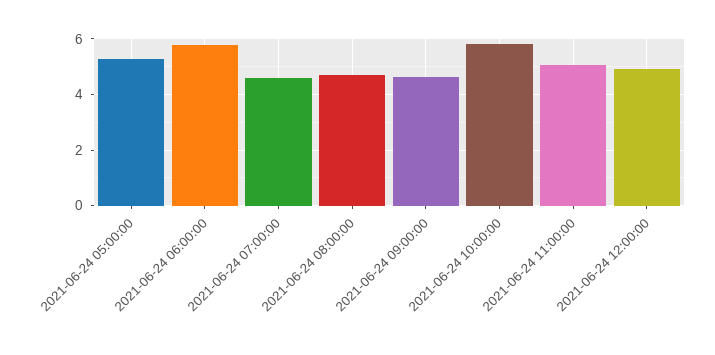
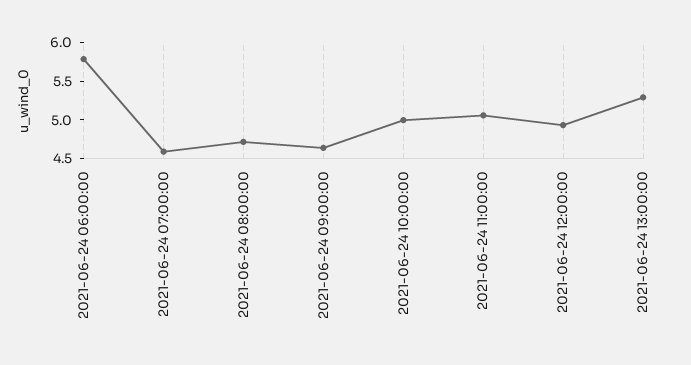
2021-06-24 05:00:00: 5.25 -> none
2021-06-24 10:00:00: 5.75 -> 5
2021-06-24 13:00:00: none -> 5.25

